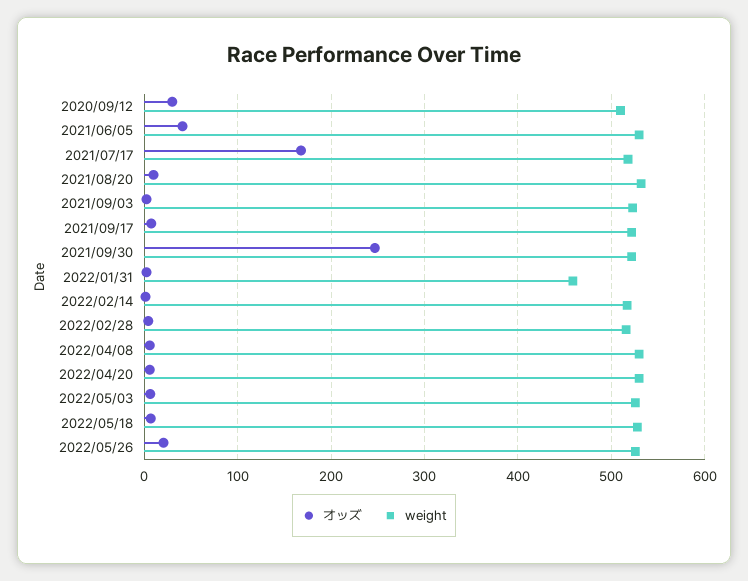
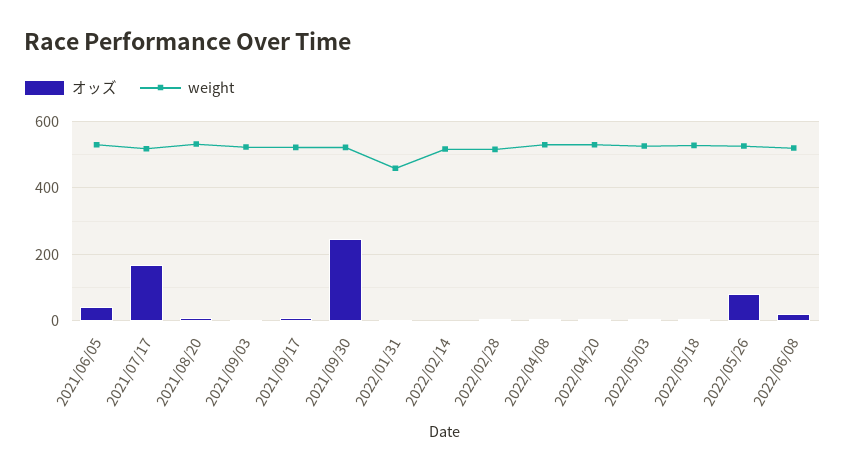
オッズ, 2020/09/12: 30 -> none
weight, 2020/09/12: 510 -> none
オッズ, 2022/05/26: 20 -> 80
オッズ, 2022/06/08: none -> 20
weight, 2022/06/08: none -> 520

